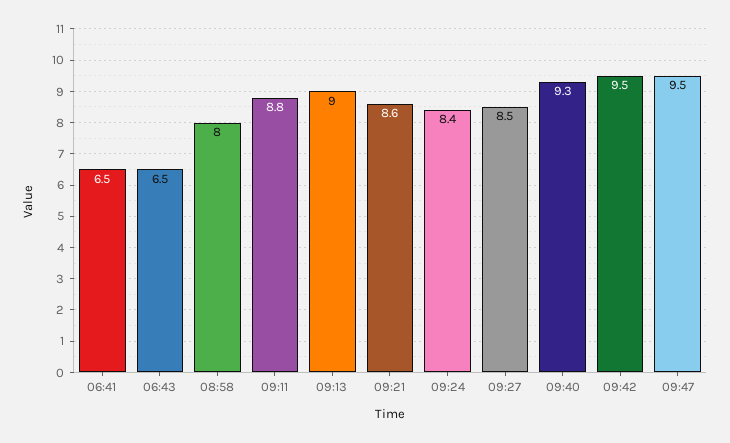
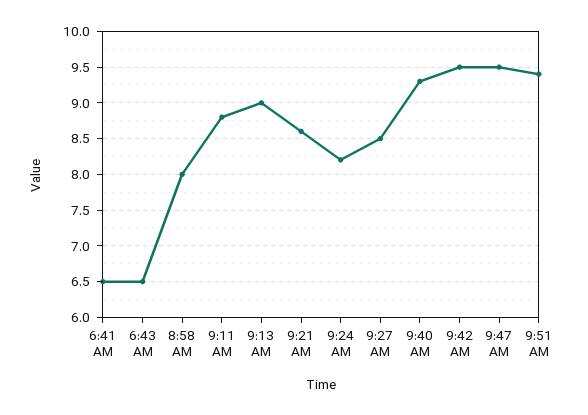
09:24: 8.4 -> 8.2
9:51 AM: none -> 9.4

